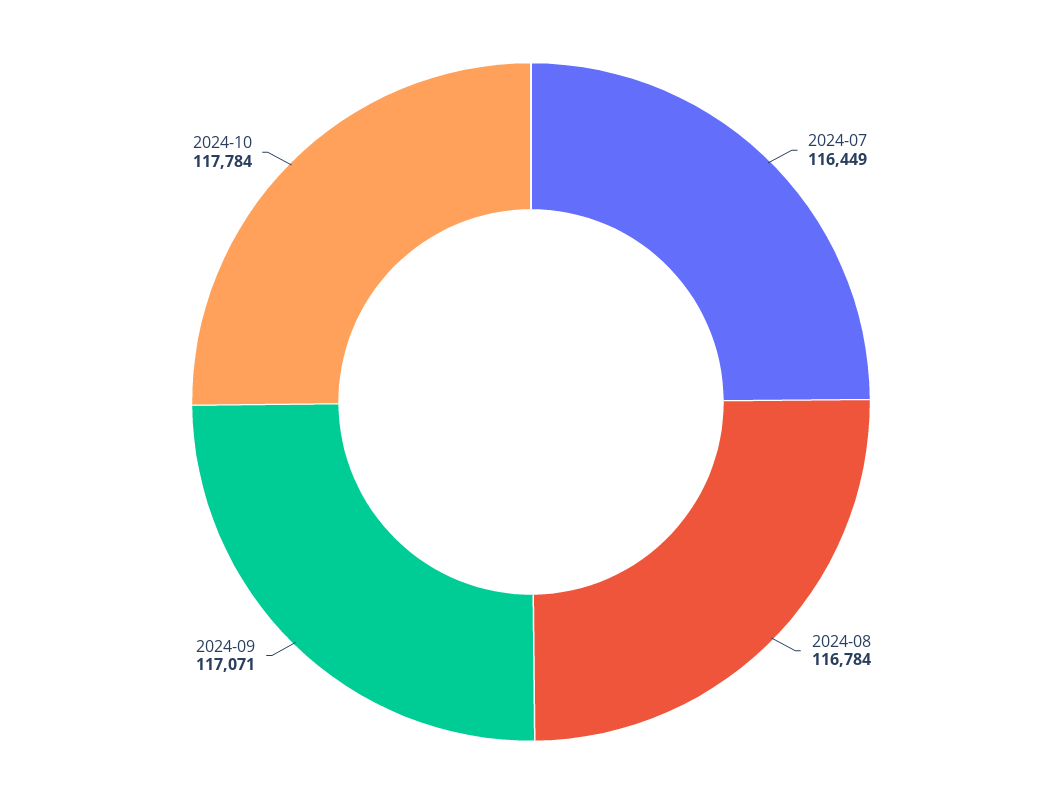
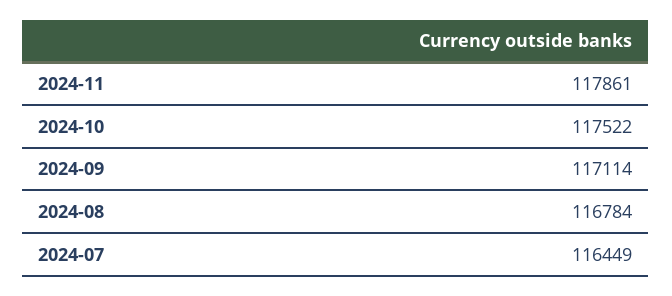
2024-09: 117071 -> 117114
2024-10: 117784 -> 117522
2024-11: none -> 117861

